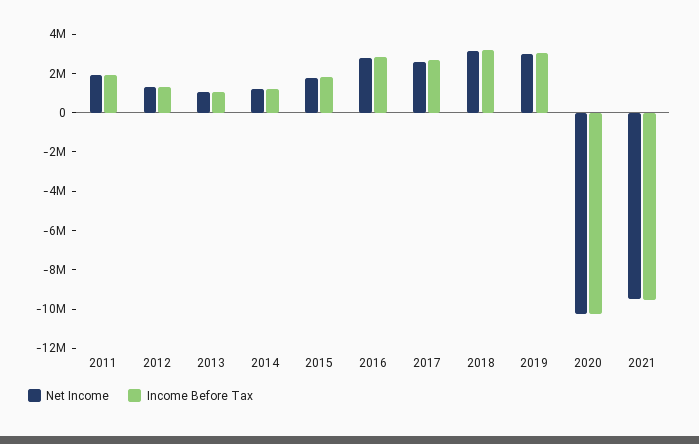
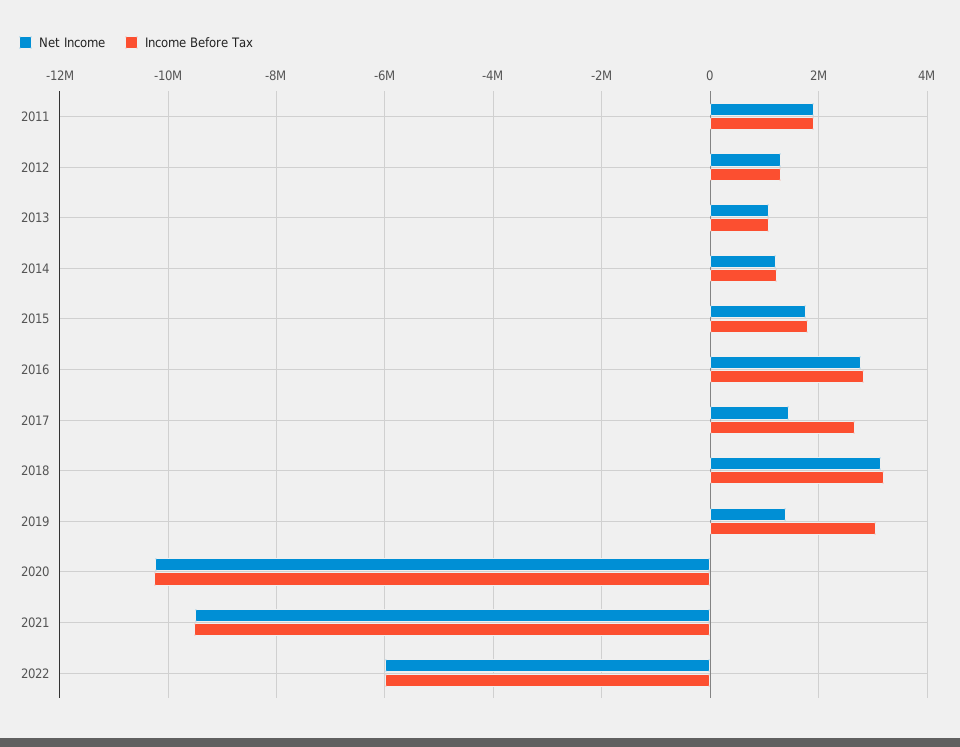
Net Income, 2017: 2500000 -> 1400000
Net Income, 2019: 3000000 -> 1400000
Net Income, 2022: none -> -6000000
Income Before Tax, 2022: none -> -6000000

